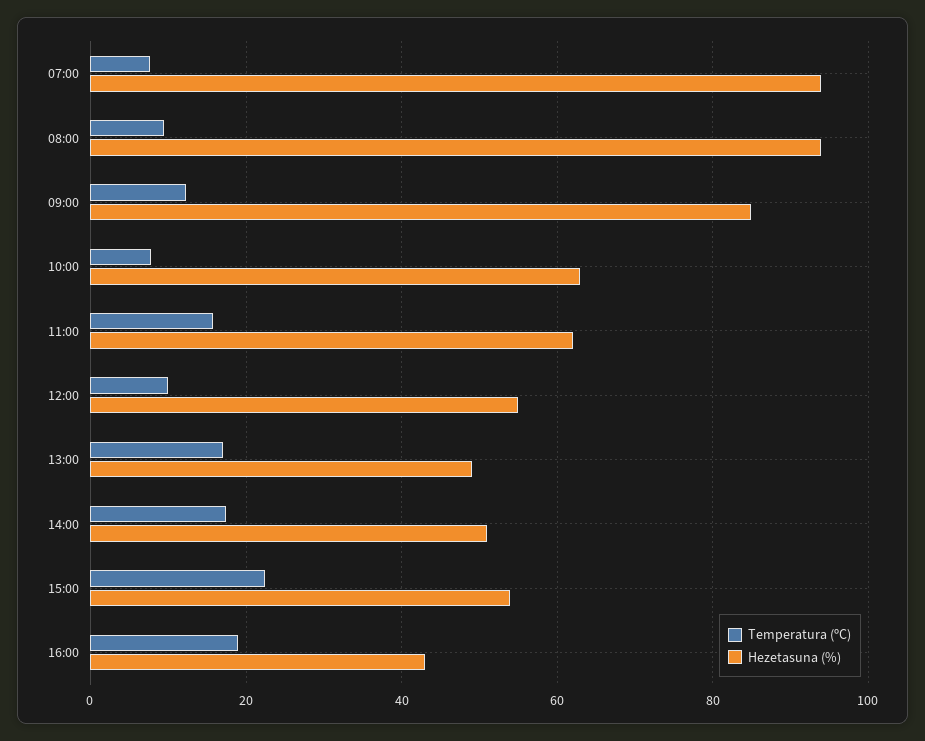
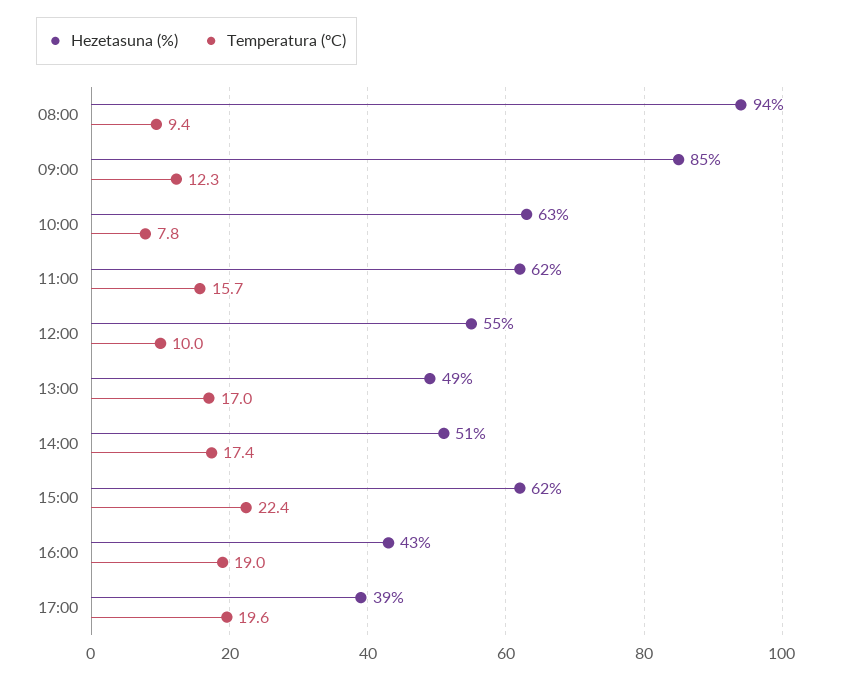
Temperatura (ºC), 07:00: 8 -> none
Hezetasuna (%), 07:00: 94 -> none
Hezetasuna (%), 15:00: 54 -> 62
Hezetasuna (%), 17:00: none -> 39
Temperatura (ºC), 17:00: none -> 19.6

